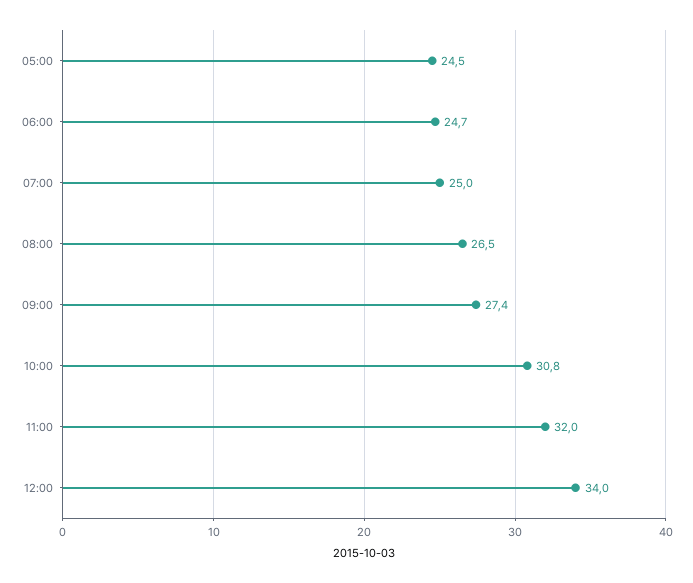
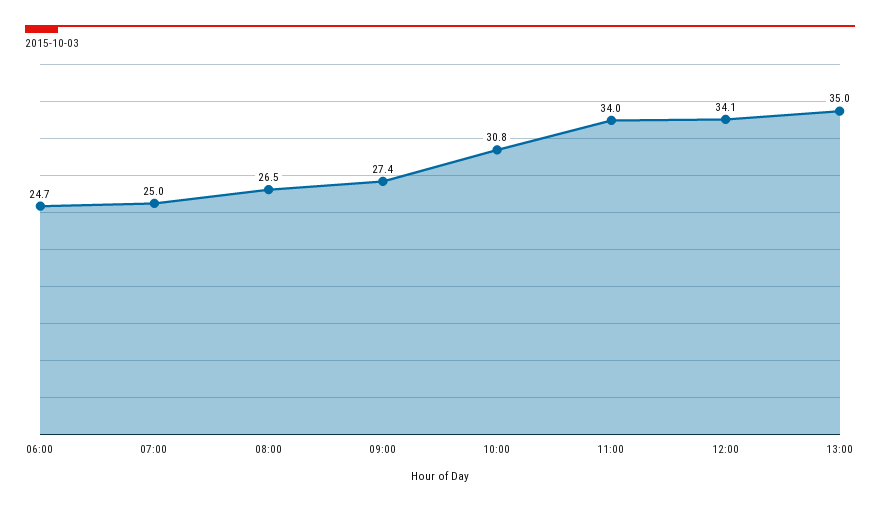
05:00: 24.5 -> none
11:00: 32 -> 34
12:00: 34 -> 34.1
13:00: none -> 35

